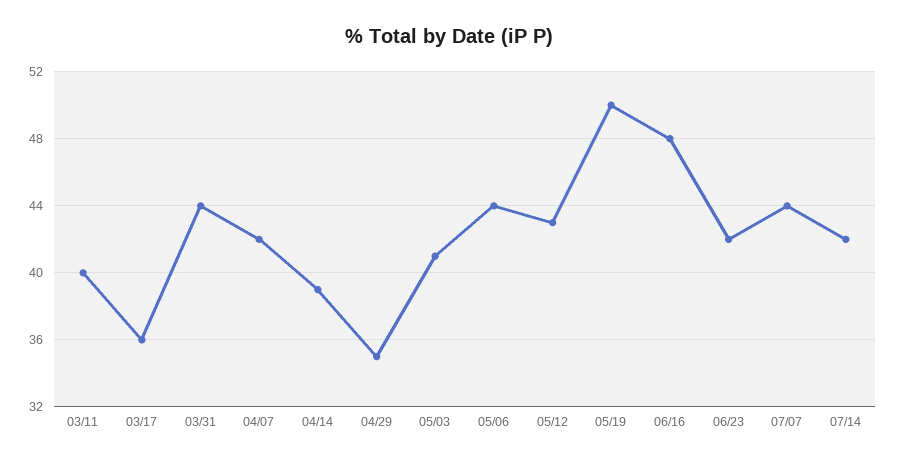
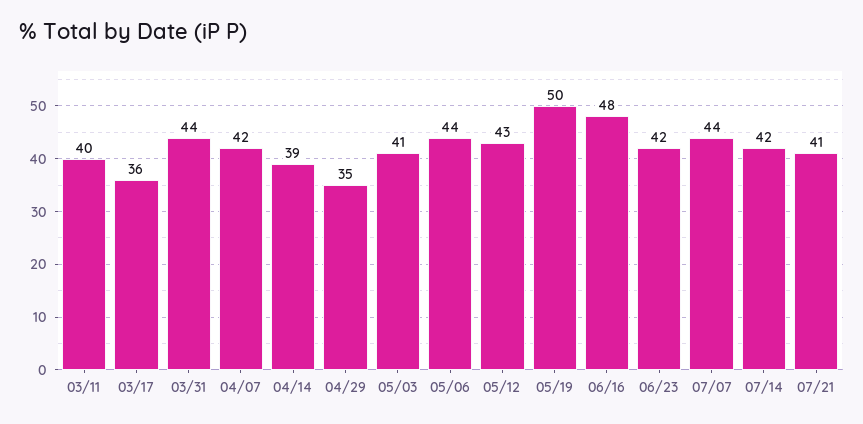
07/21: none -> 41

